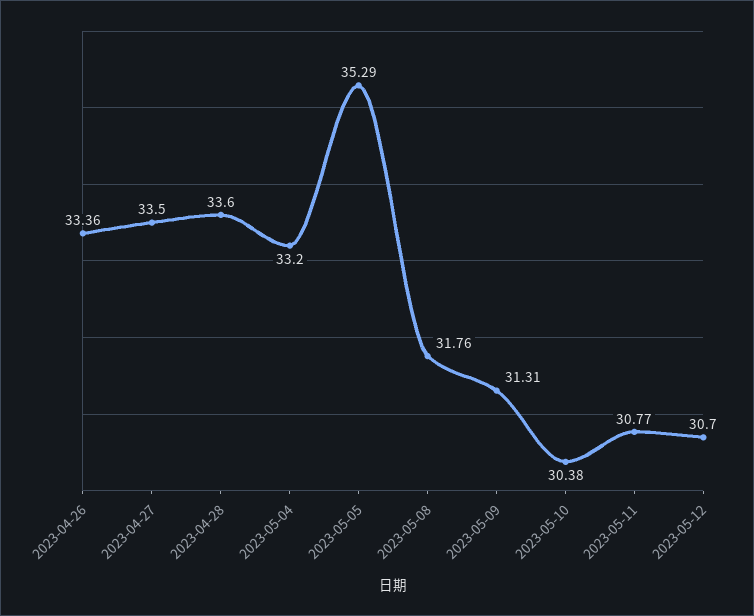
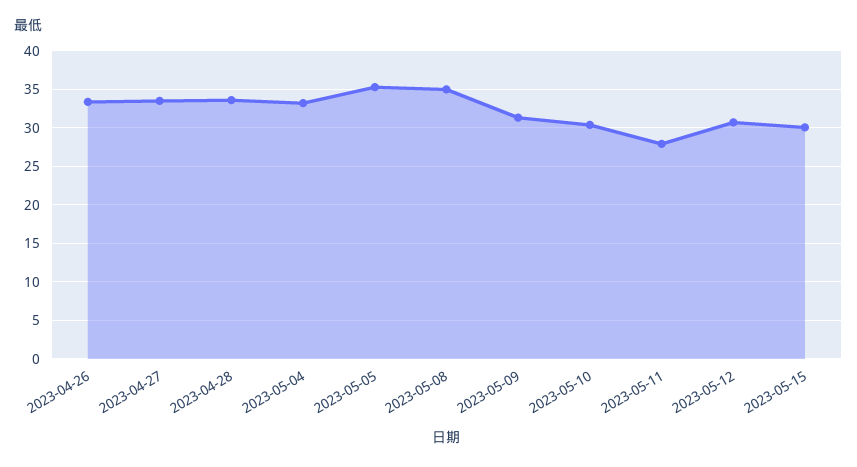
2023-05-08: 31.76 -> 35
2023-05-11: 30.77 -> 28
2023-05-15: none -> 30

